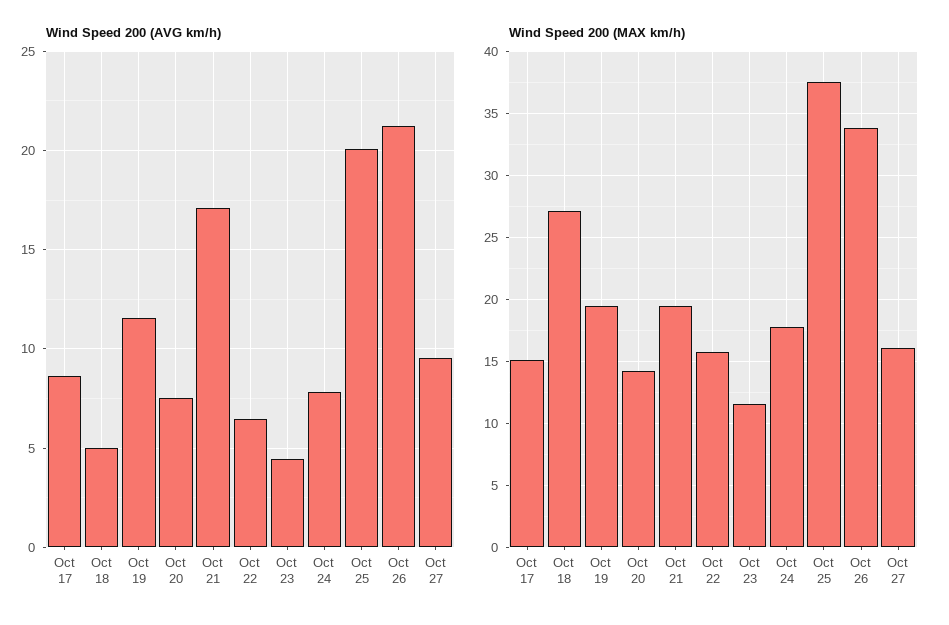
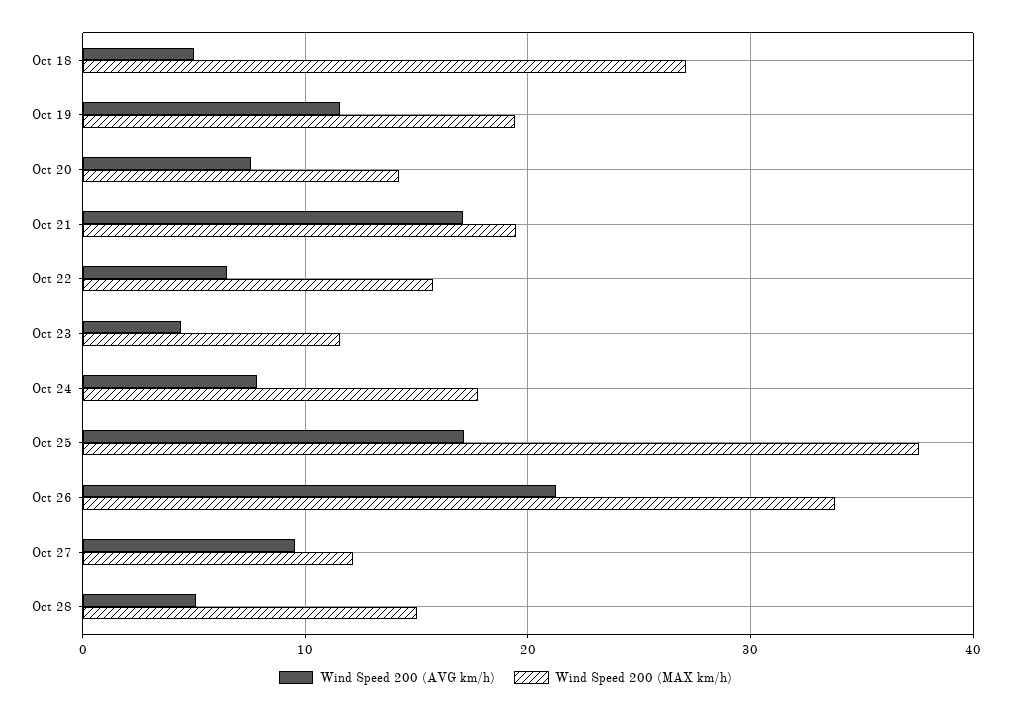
Wind Speed 200 (AVG km/h), Oct 17: 8.5 -> none
Wind Speed 200 (AVG km/h), Oct 25: 20 -> 17
Wind Speed 200 (MAX km/h), Oct 17: 15 -> none
Wind Speed 200 (MAX km/h), Oct 27: 16 -> 12
Wind Speed 200 (AVG km/h), Oct 28: none -> 5
Wind Speed 200 (MAX km/h), Oct 28: none -> 15

